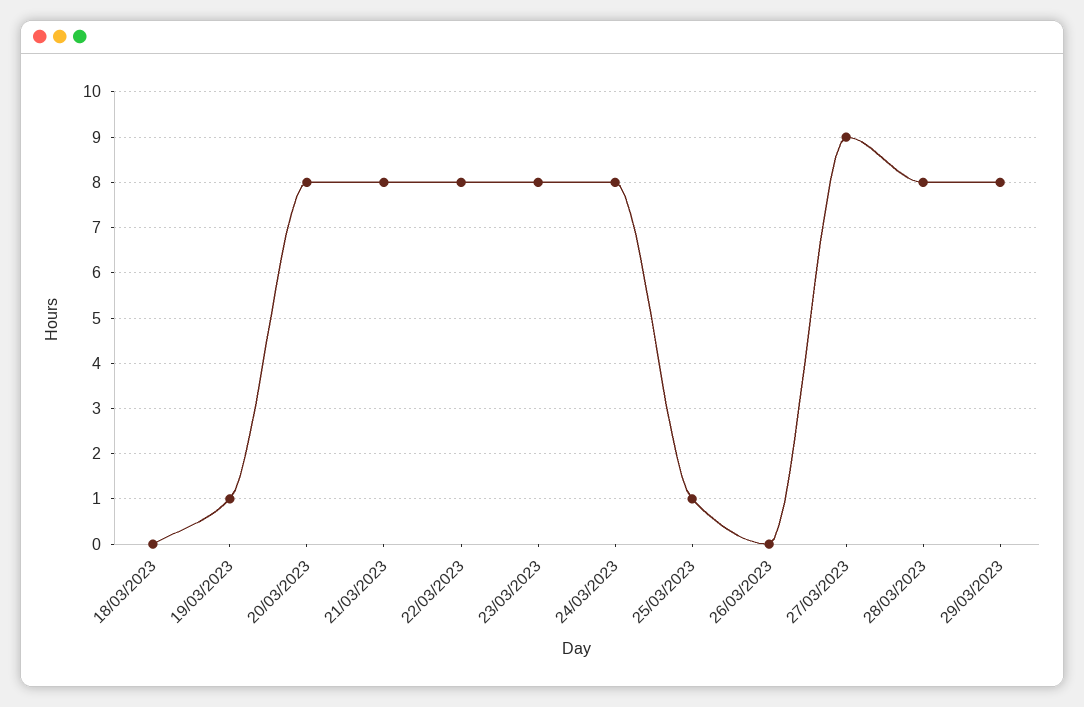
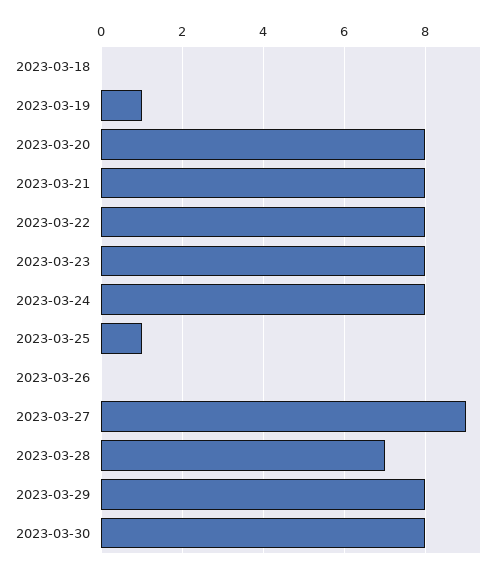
28/03/2023: 8 -> 7
2023-03-30: none -> 8

